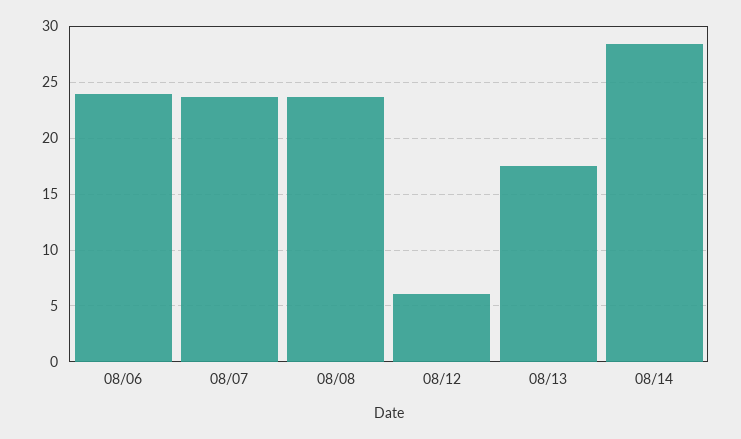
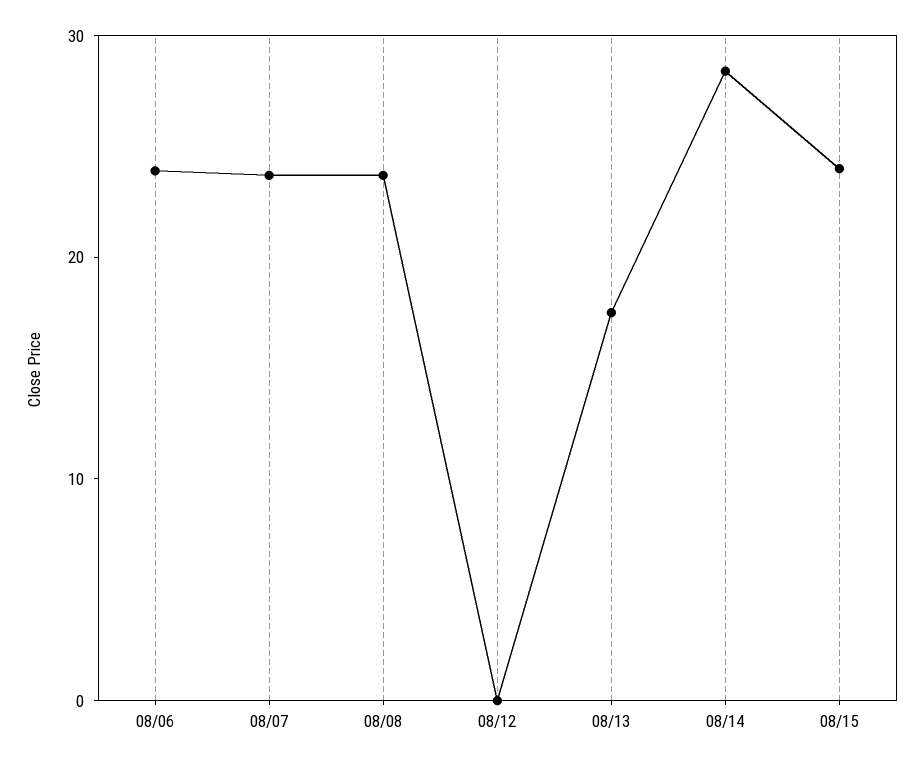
08/12: 6 -> 0
08/15: none -> 24

